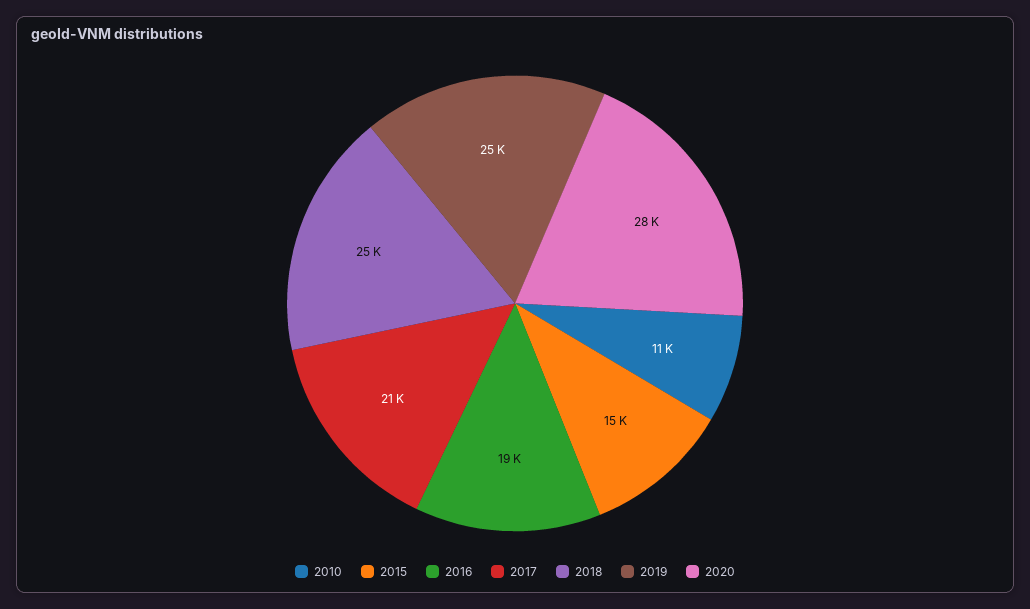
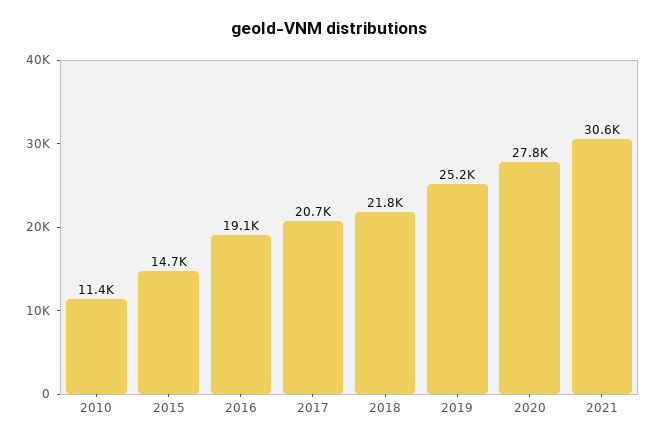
2018: 25000 -> 21800
2021: none -> 30600

